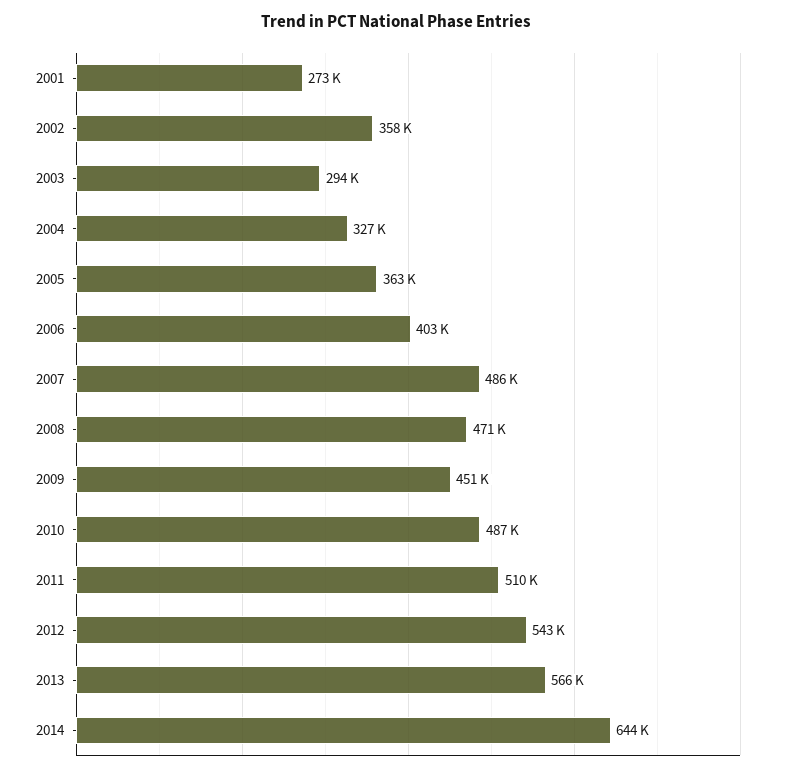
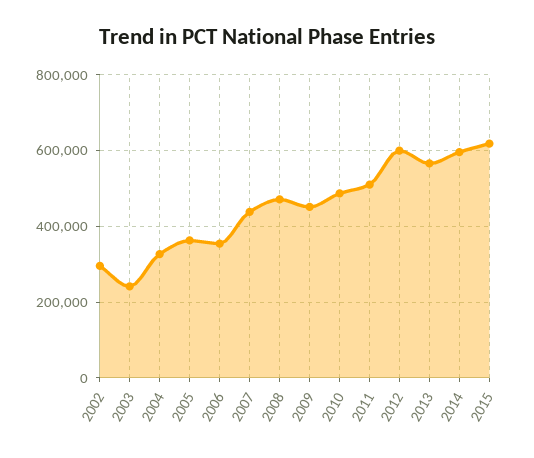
2001: 273000 -> none
2002: 358000 -> 300000
2003: 294000 -> 240000
2006: 403000 -> 360000
2007: 486000 -> 440000
2012: 543000 -> 600000
2014: 644000 -> 600000
2015: none -> 620000

